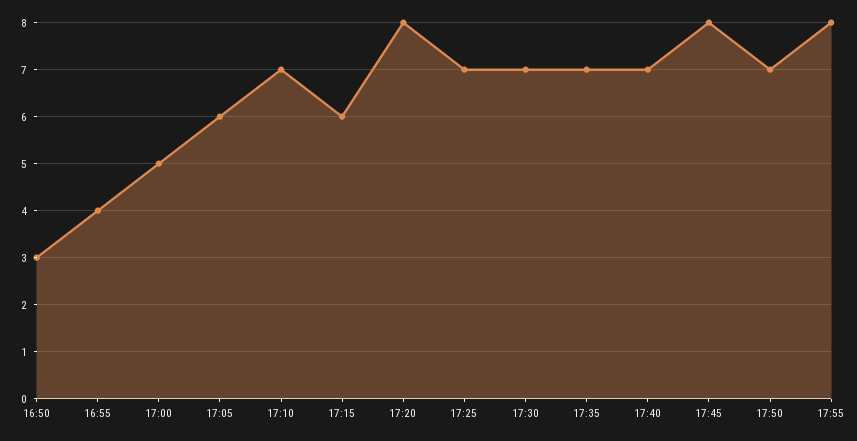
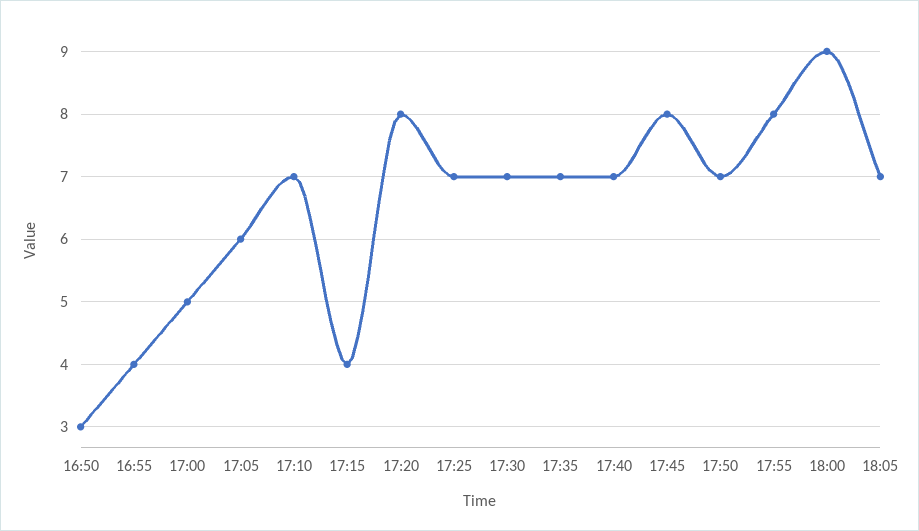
17:15: 6 -> 4
18:00: none -> 9
18:05: none -> 7

